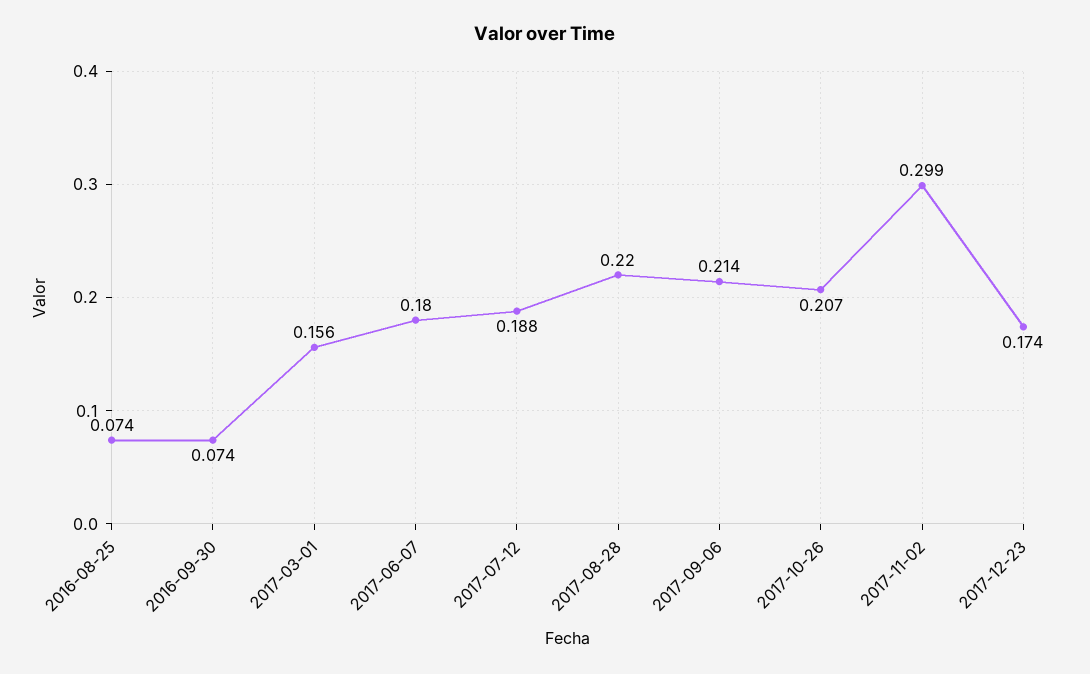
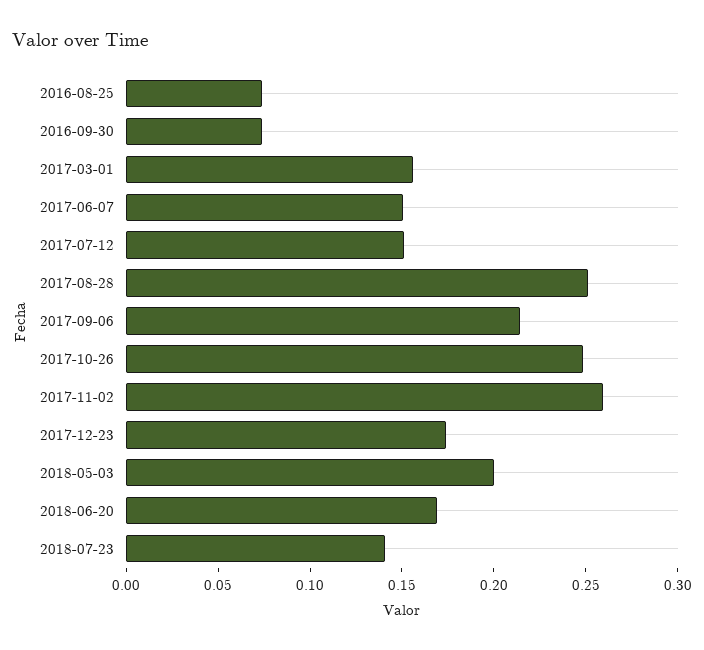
2017-06-07: 0.18 -> 0.15
2017-07-12: 0.188 -> 0.15
2017-08-28: 0.22 -> 0.25
2017-10-26: 0.207 -> 0.25
2017-11-02: 0.299 -> 0.26
2018-05-03: none -> 0.2
2018-06-20: none -> 0.17
2018-07-23: none -> 0.14

